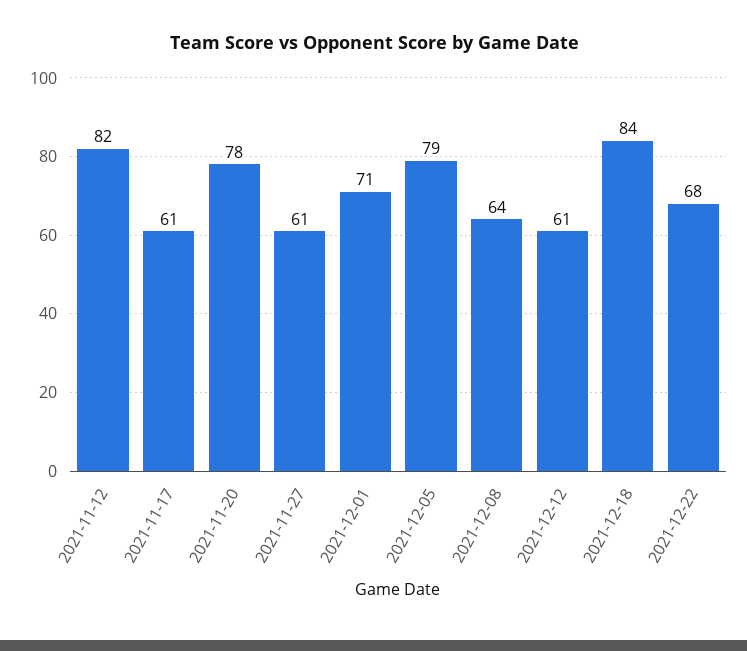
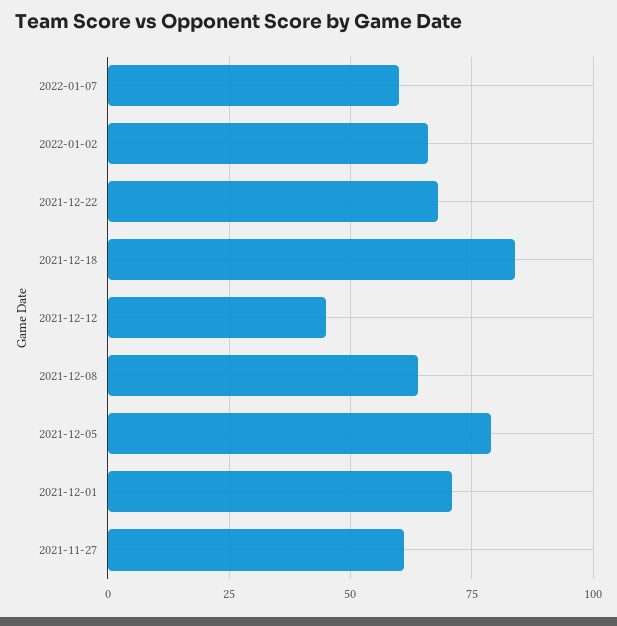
2021-11-12: 82 -> none
2021-11-17: 61 -> none
2021-11-20: 78 -> none
2021-12-12: 61 -> 45
2022-01-07: none -> 60
2022-01-02: none -> 65

